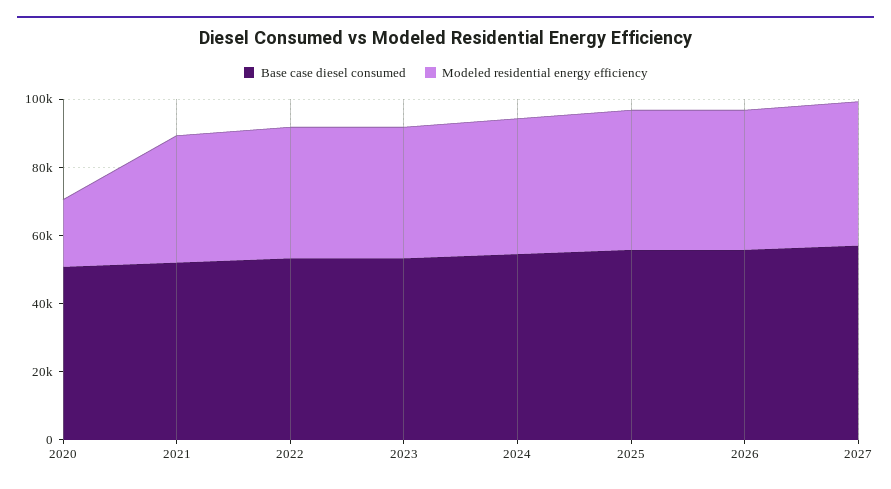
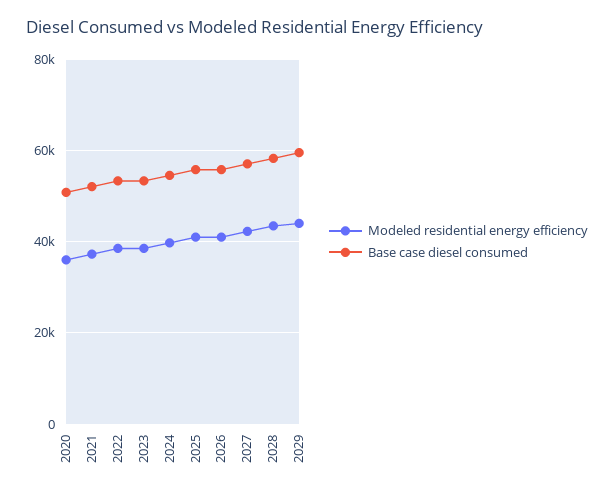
Modeled residential energy efficiency, 2020: 20000 -> 36000
Modeled residential energy efficiency, 2028: none -> 44000
Base case diesel consumed, 2028: none -> 58000
Modeled residential energy efficiency, 2029: none -> 44000
Base case diesel consumed, 2029: none -> 60000

